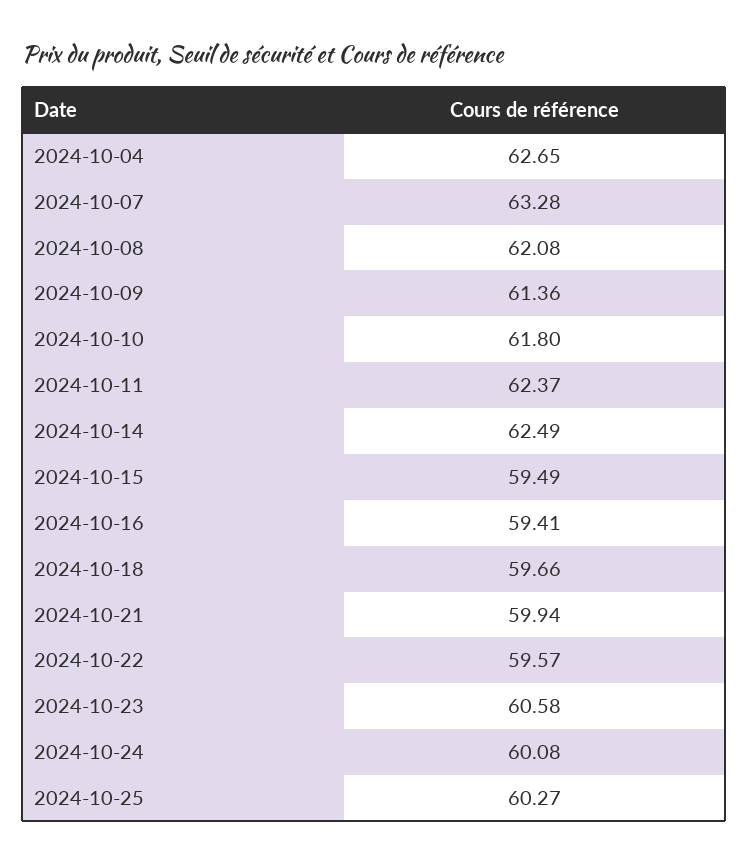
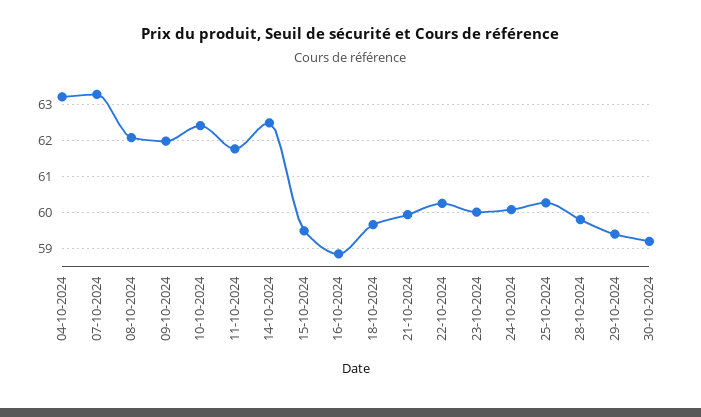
2024-10-04: 62.65 -> 63.2
2024-10-09: 61.36 -> 62
2024-10-10: 61.8 -> 62.4
2024-10-11: 62.37 -> 61.8
2024-10-16: 59.41 -> 58.8
2024-10-22: 59.57 -> 60.2
2024-10-23: 60.58 -> 60
28-10-2024: none -> 59.8
29-10-2024: none -> 59.4
30-10-2024: none -> 59.2

